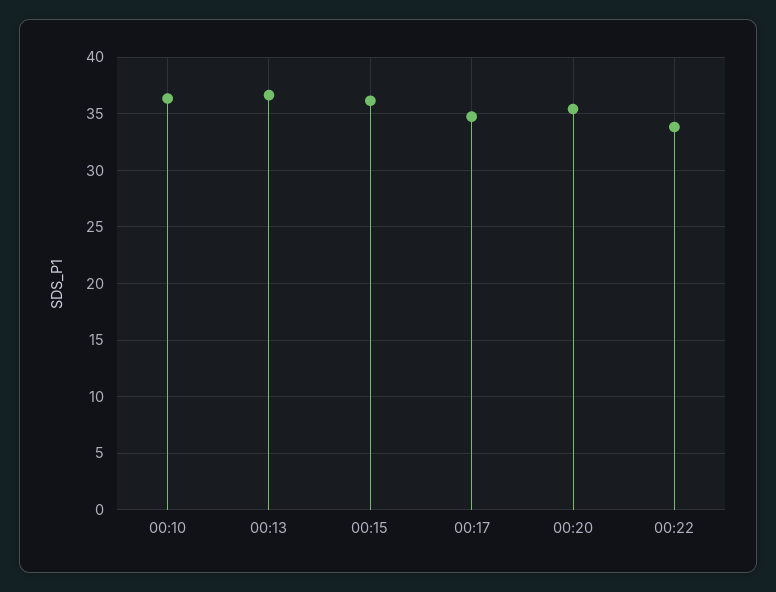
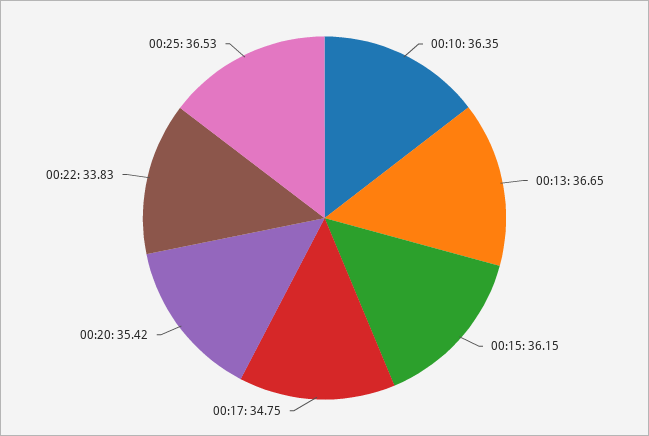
00:25: none -> 36.53

